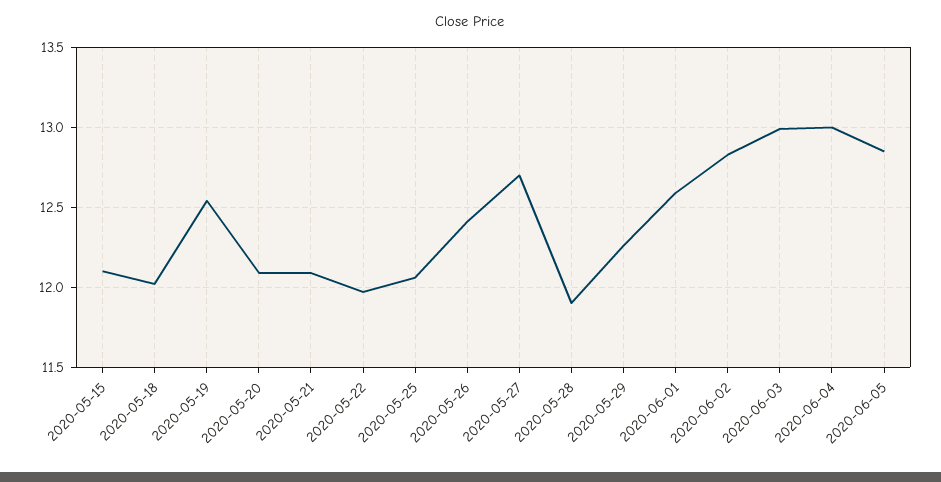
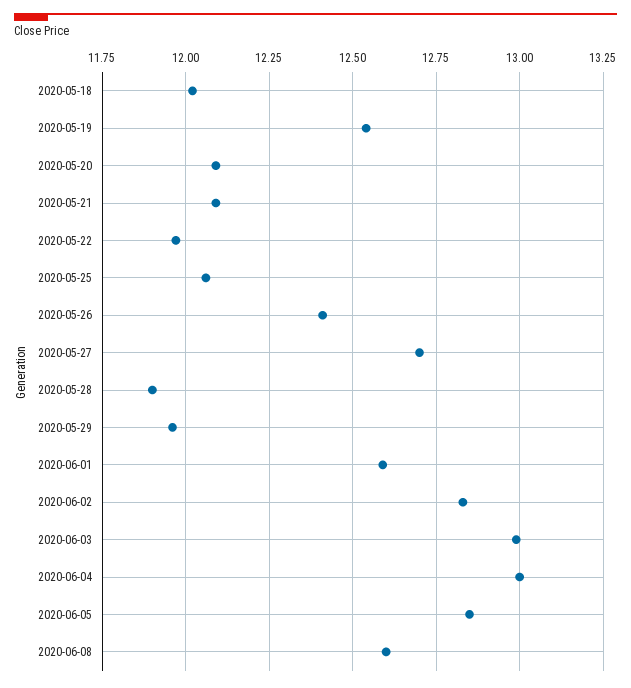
2020-05-15: 12.1 -> none
2020-05-29: 12.25 -> 11.95
2020-06-08: none -> 12.6

